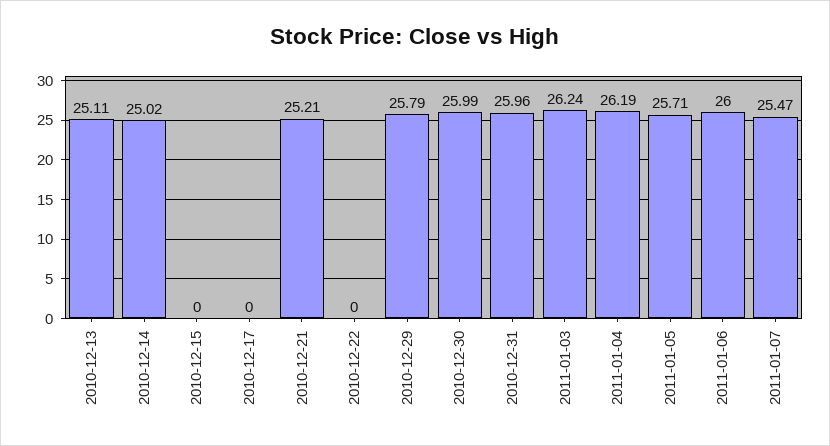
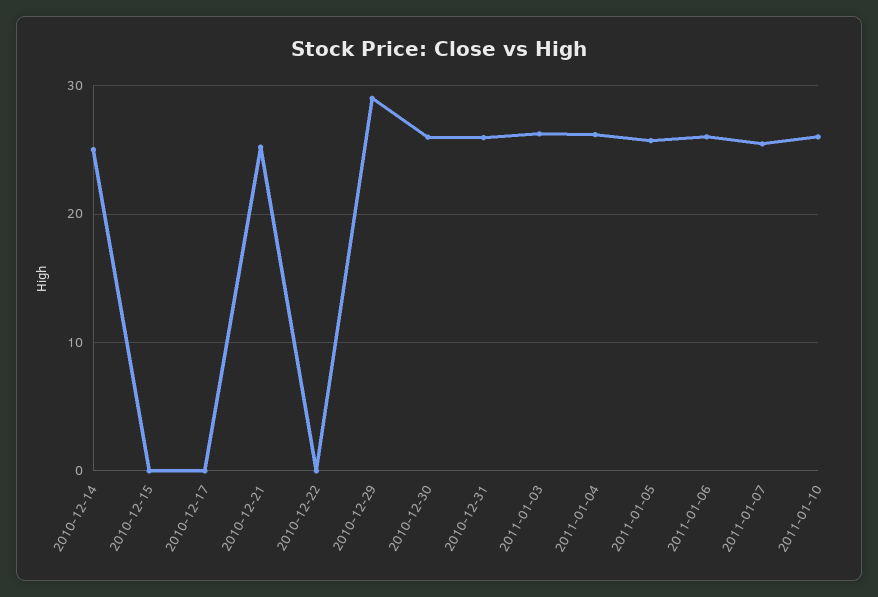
2010-12-13: 25.11 -> none
2010-12-29: 25.79 -> 29
2011-01-10: none -> 26

